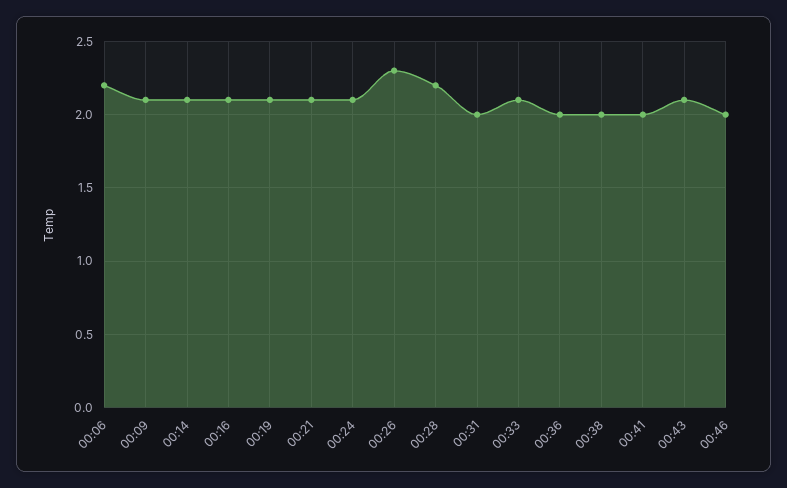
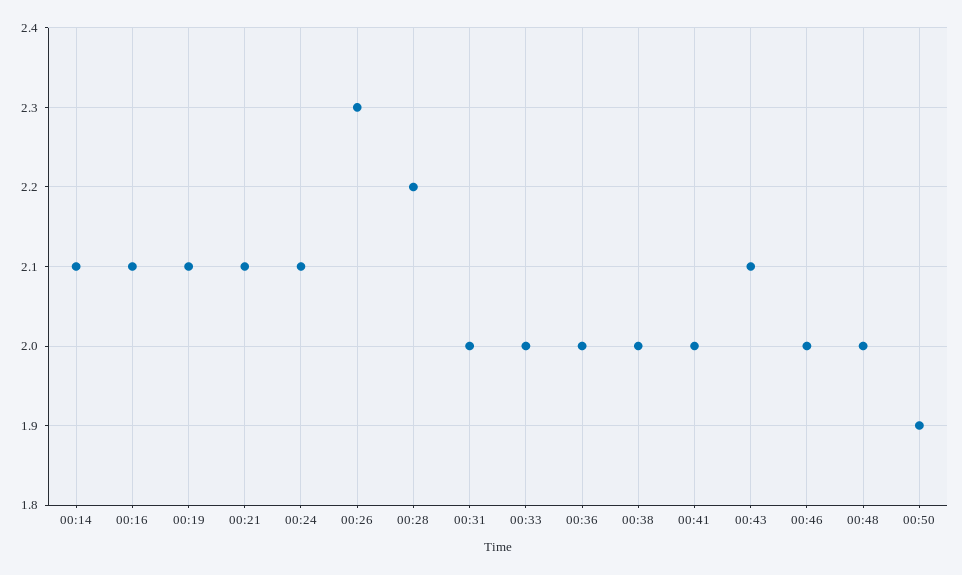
00:06: 2.2 -> none
00:09: 2.1 -> none
00:33: 2.1 -> 2
00:48: none -> 2
00:50: none -> 1.9

